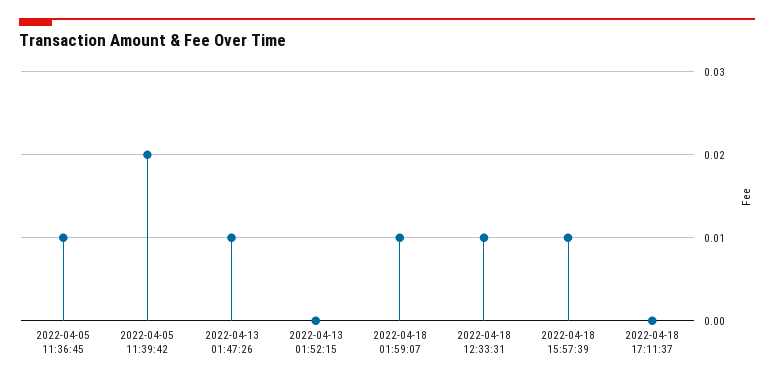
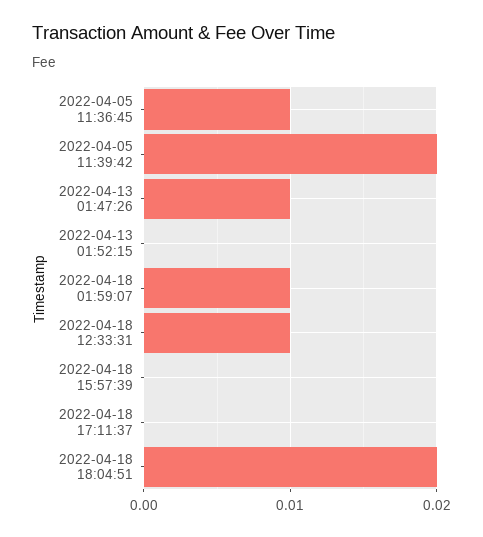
2022-04-18 15:57:39: 0.01 -> 0
2022-04-18 18:04:51: none -> 0.02

